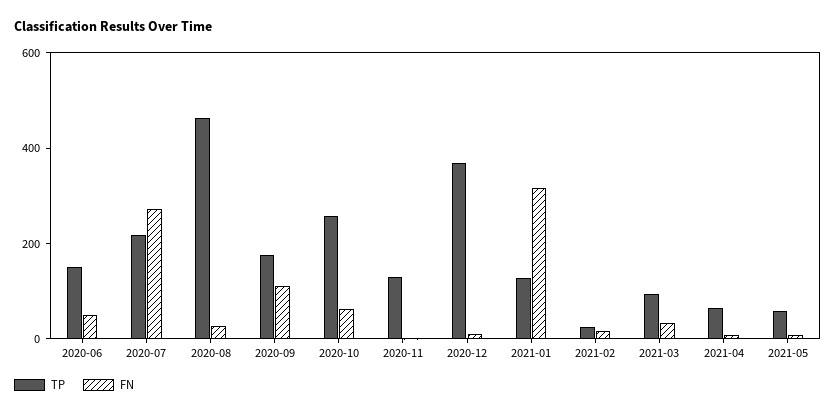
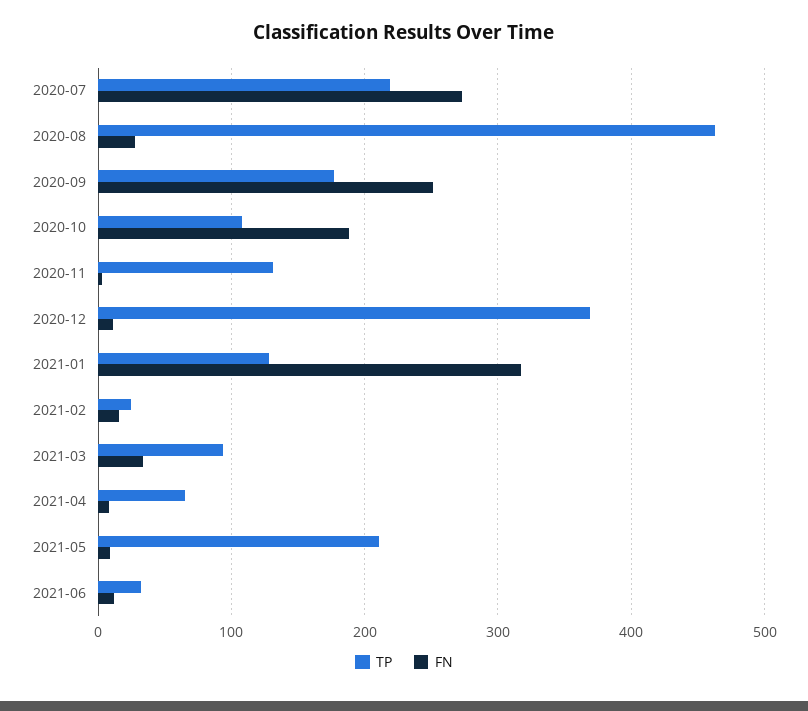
TP, 2020-06: 150 -> none
FN, 2020-06: 50 -> none
FN, 2020-09: 100 -> 250
TP, 2020-10: 250 -> 110
FN, 2020-10: 50 -> 190
TP, 2021-05: 50 -> 210
TP, 2021-06: none -> 30
FN, 2021-06: none -> 10

